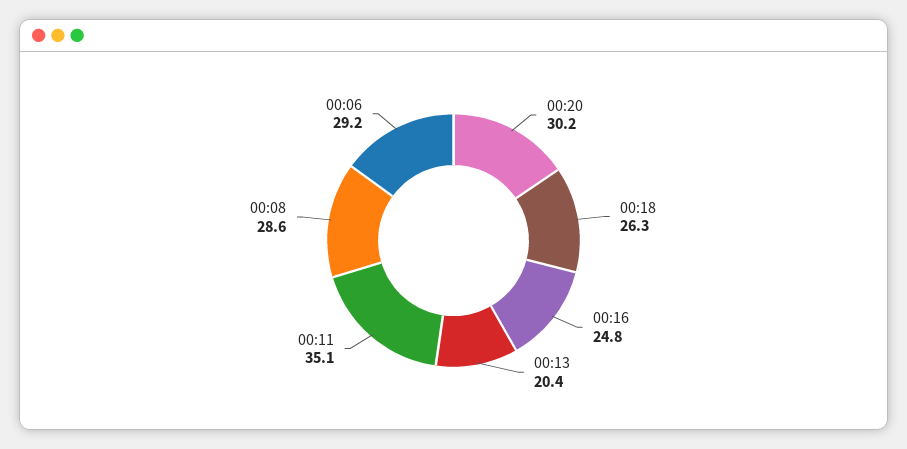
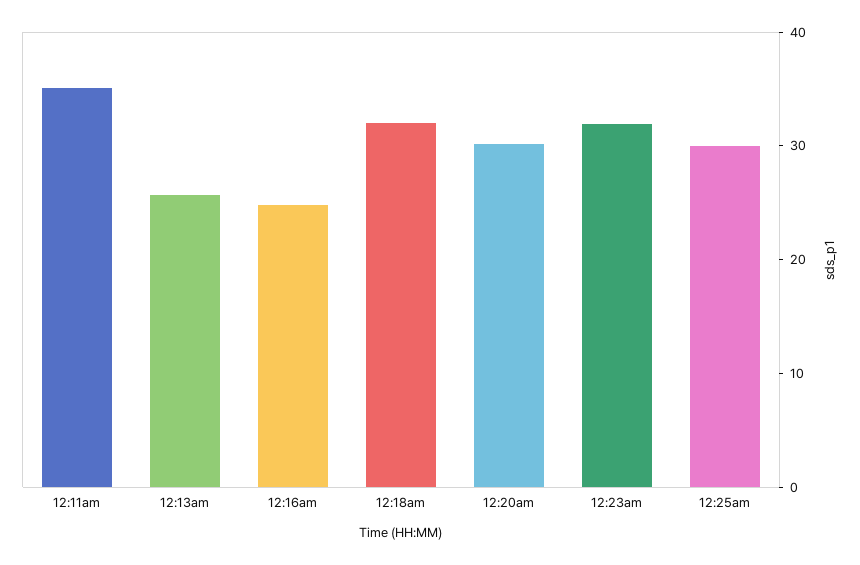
00:18: 26.3 -> 32
00:13: 20.4 -> 26
00:08: 28.6 -> none
00:06: 29.2 -> none
12:23am: none -> 32
12:25am: none -> 30

